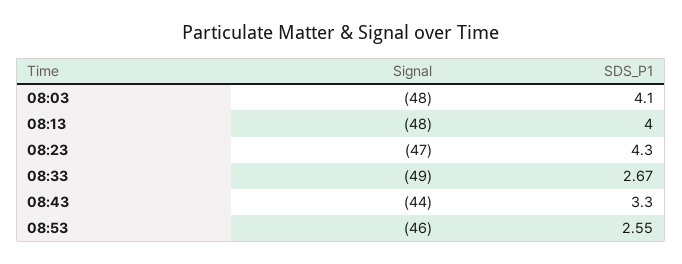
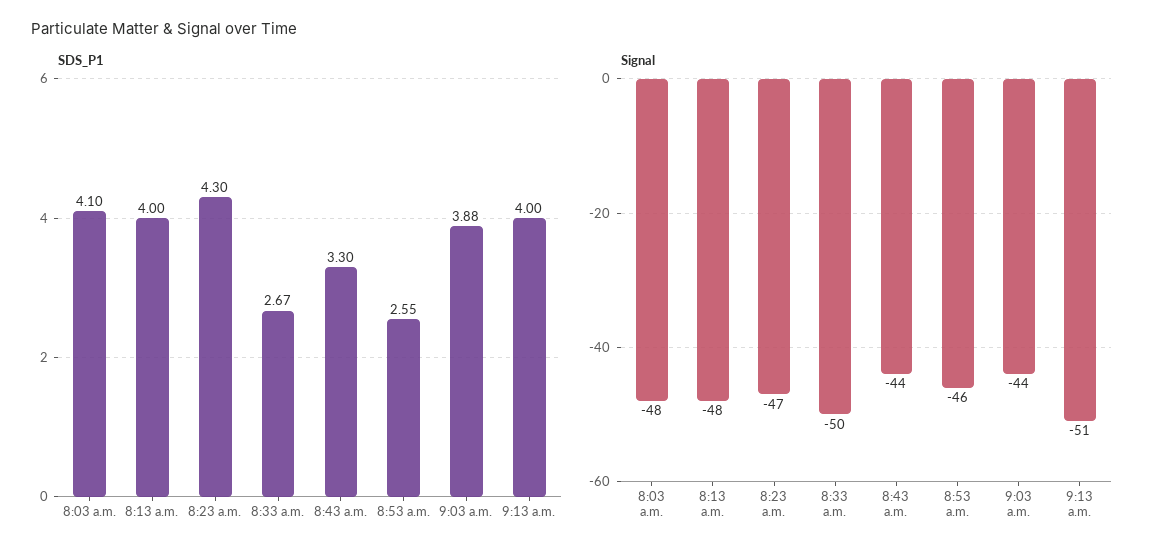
Signal, 08:33: -49 -> -50
SDS_P1, 9:03 a.m.: none -> 3.88
SDS_P1, 9:13 a.m.: none -> 4
Signal, 9:03 a.m.: none -> -44
Signal, 9:13 a.m.: none -> -51

